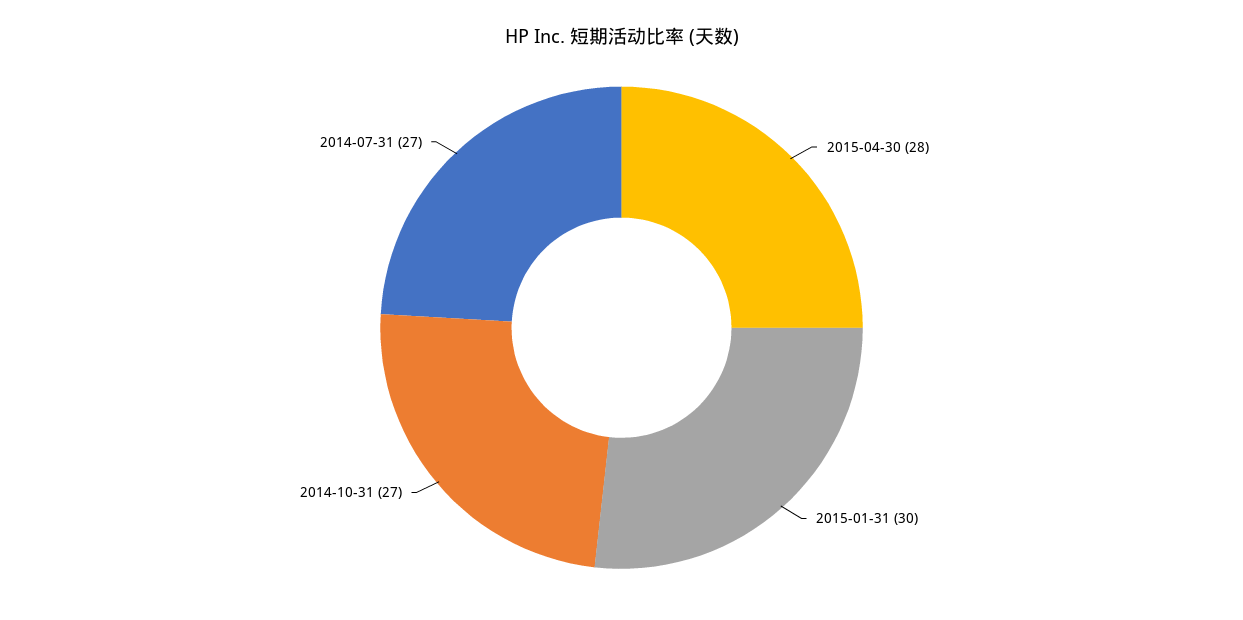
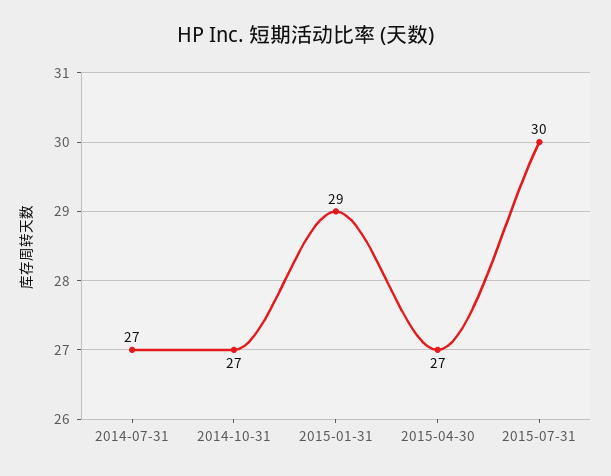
2015-04-30: 28 -> 27
2015-01-31: 30 -> 29
2015-07-31: none -> 30

